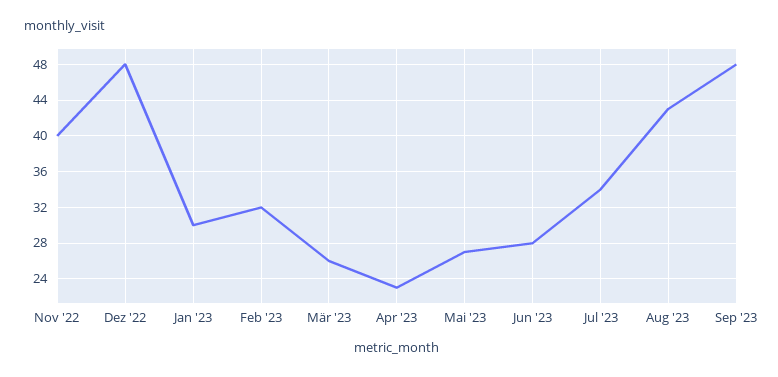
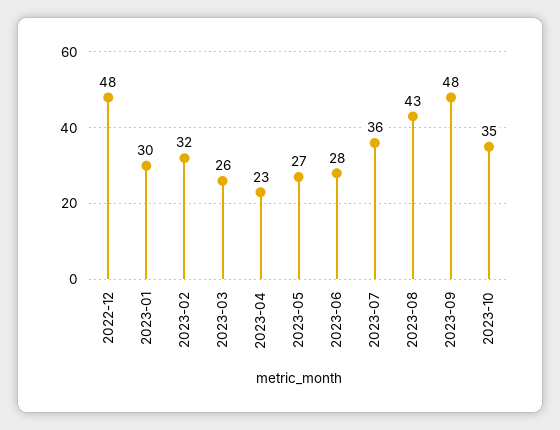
Nov '22: 40 -> none
Jul '23: 34 -> 36
2023-10: none -> 35

